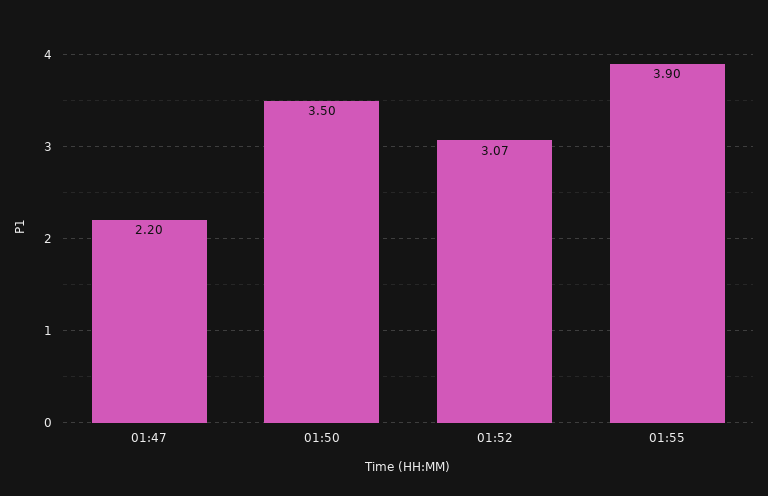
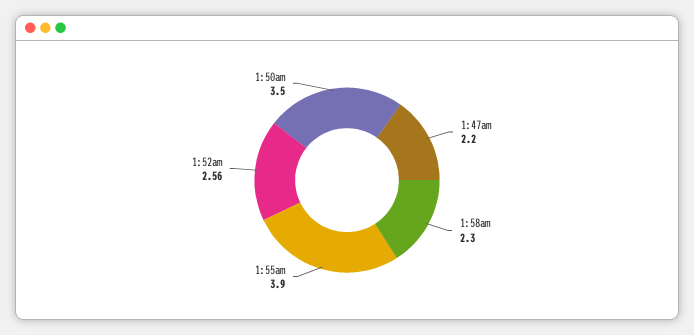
01:52: 3.07 -> 2.56
1:58am: none -> 2.3

